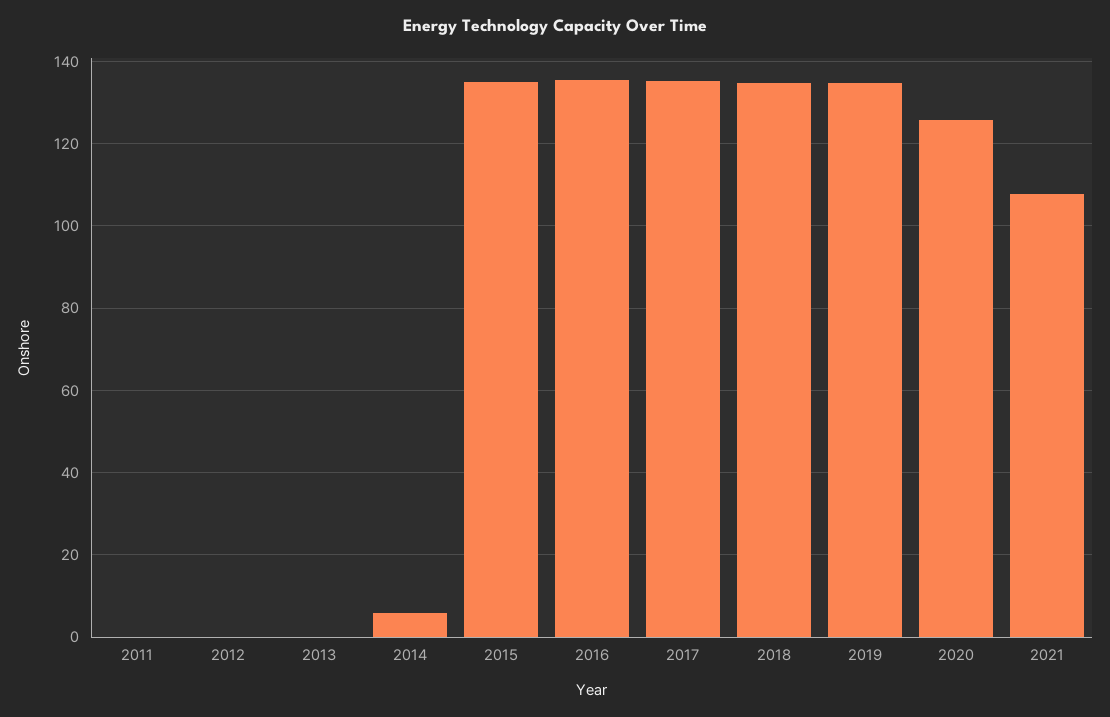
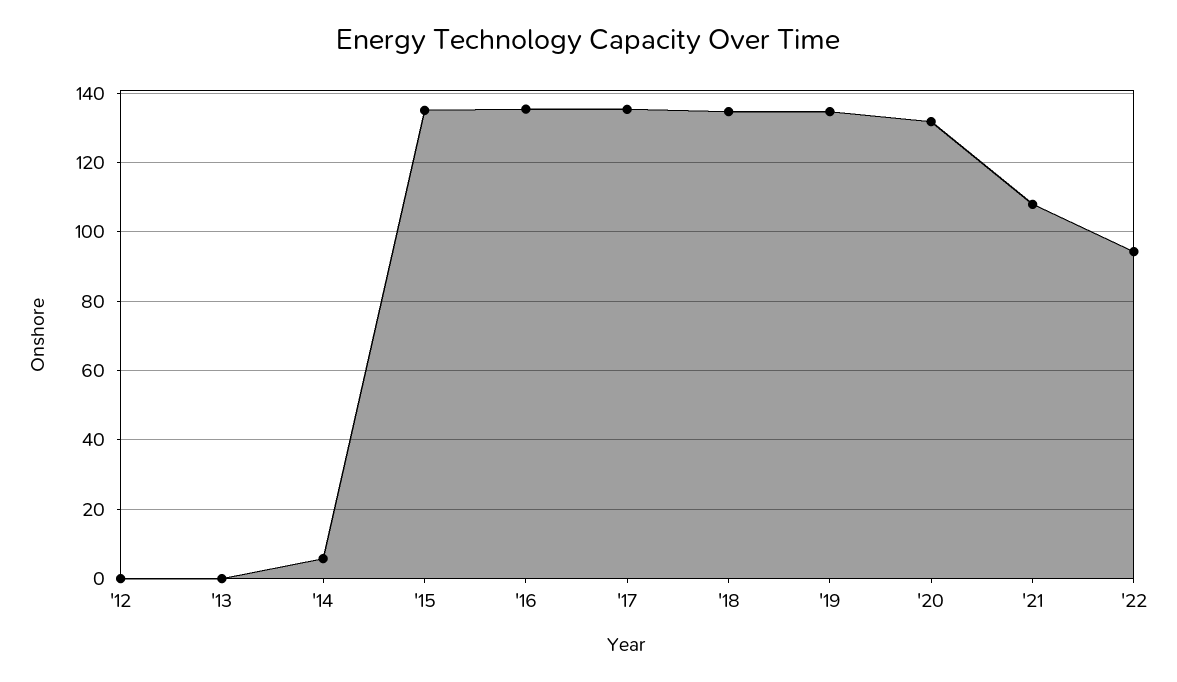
2011: 0 -> none
2020: 126 -> 132
'22: none -> 94

